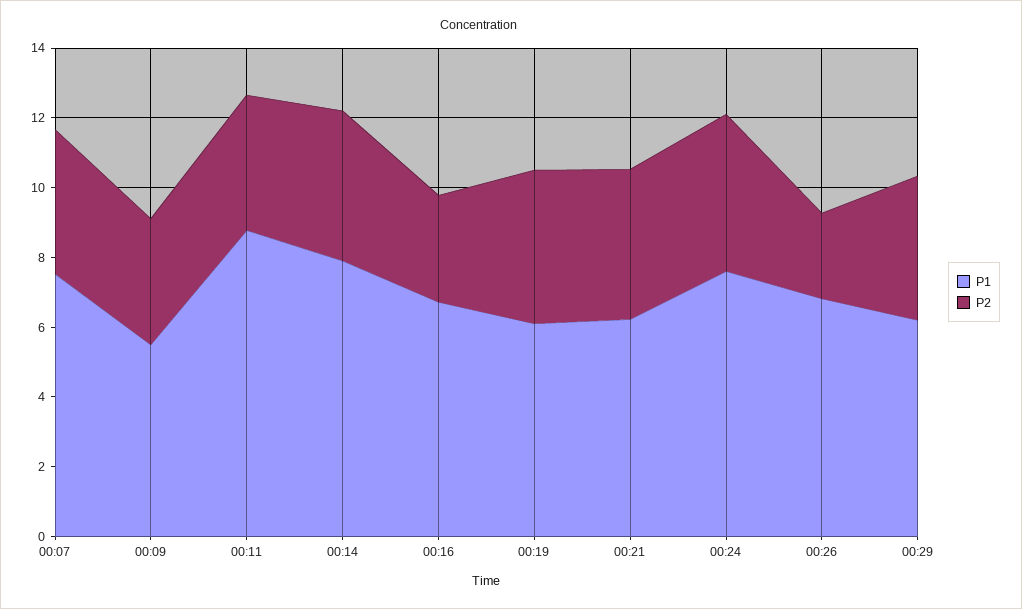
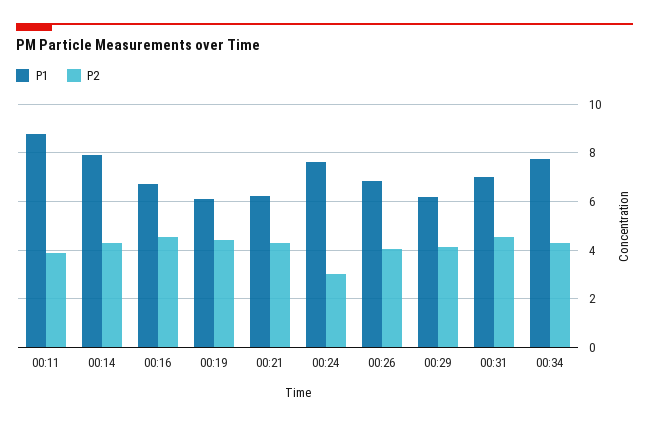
P1, 00:07: 7.5 -> none
P2, 00:07: 4 -> none
P1, 00:09: 5.5 -> none
P2, 00:09: 3.5 -> none
P2, 00:16: 3 -> 4.5
P2, 00:24: 4.5 -> 3
P2, 00:26: 2.5 -> 4
P1, 00:31: none -> 7
P2, 00:31: none -> 4.5
P1, 00:34: none -> 7.75
P2, 00:34: none -> 4.25

